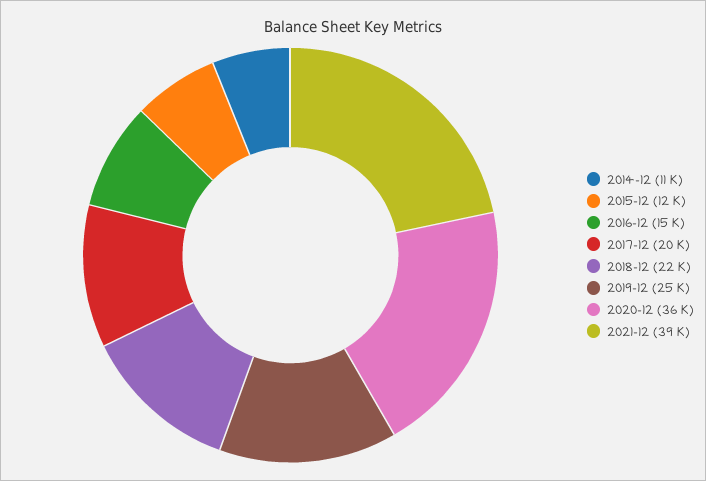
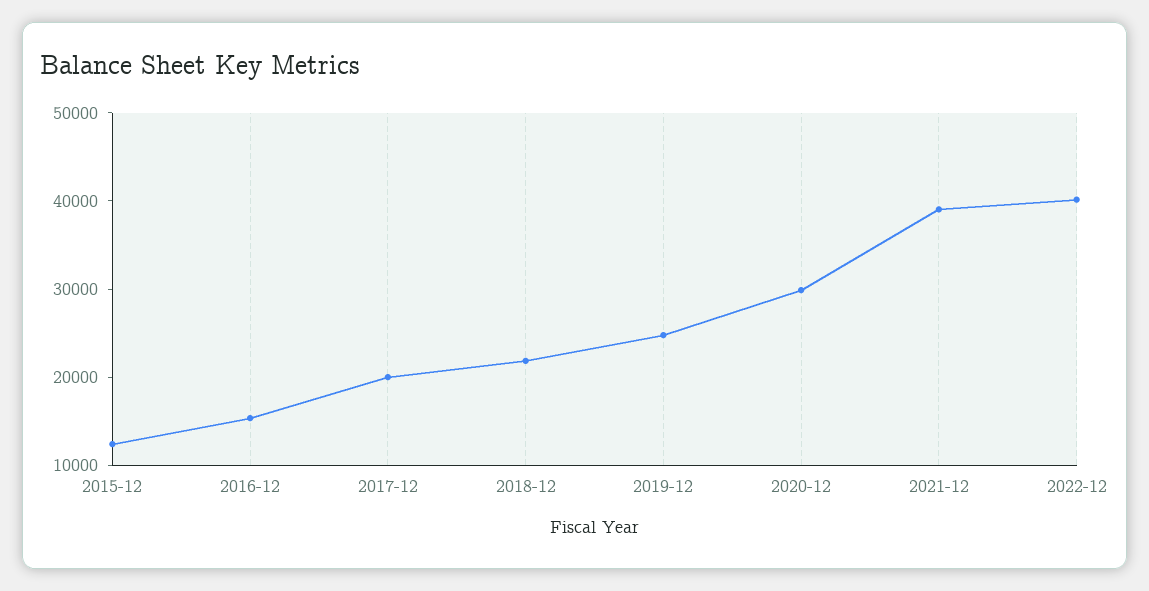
2014-12: 11000 -> none
2020-12: 36000 -> 30000
2022-12: none -> 40000

